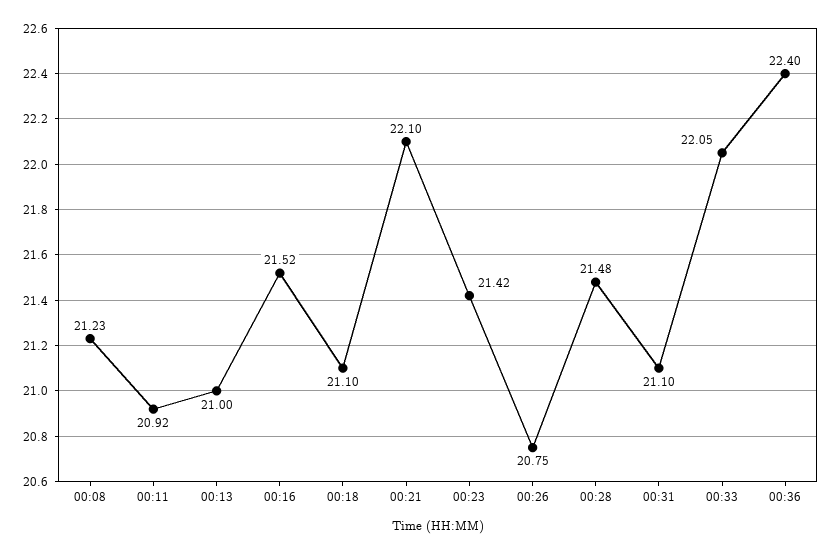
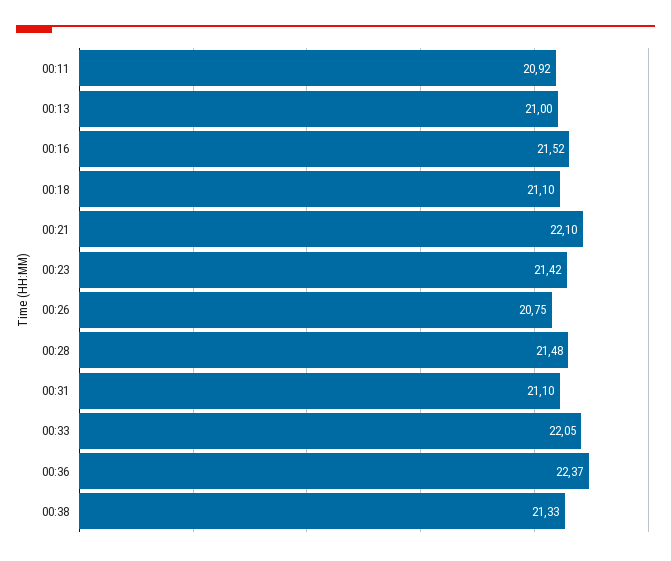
00:08: 21.23 -> none
00:36: 22.4 -> 22.37
00:38: none -> 21.33

